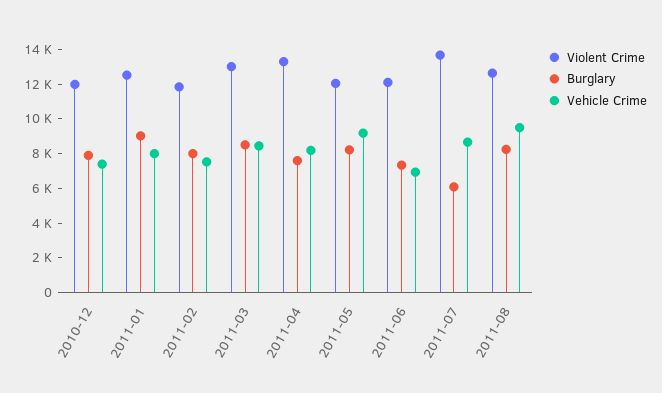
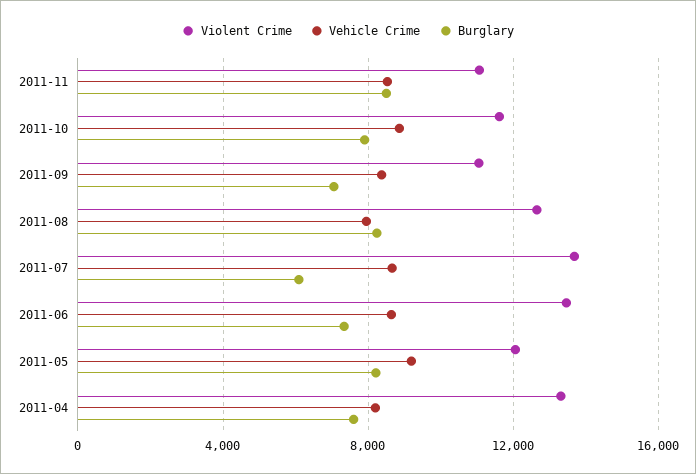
Violent Crime, 2010-12: 12000 -> none
Burglary, 2010-12: 8000 -> none
Vehicle Crime, 2010-12: 7500 -> none
Violent Crime, 2011-01: 12500 -> none
Burglary, 2011-01: 9000 -> none
Vehicle Crime, 2011-01: 8000 -> none
Violent Crime, 2011-02: 12000 -> none
Burglary, 2011-02: 8000 -> none
Vehicle Crime, 2011-02: 7500 -> none
Violent Crime, 2011-03: 13000 -> none
Burglary, 2011-03: 8500 -> none
Vehicle Crime, 2011-03: 8500 -> none
Violent Crime, 2011-06: 12000 -> 13500
Vehicle Crime, 2011-06: 7000 -> 8500
Vehicle Crime, 2011-08: 9500 -> 8000
Violent Crime, 2011-11: none -> 11000
Vehicle Crime, 2011-11: none -> 8500
Burglary, 2011-11: none -> 8500
Violent Crime, 2011-10: none -> 11500
Vehicle Crime, 2011-10: none -> 9000
Burglary, 2011-10: none -> 8000
Violent Crime, 2011-09: none -> 11000
Vehicle Crime, 2011-09: none -> 8500
Burglary, 2011-09: none -> 7000

